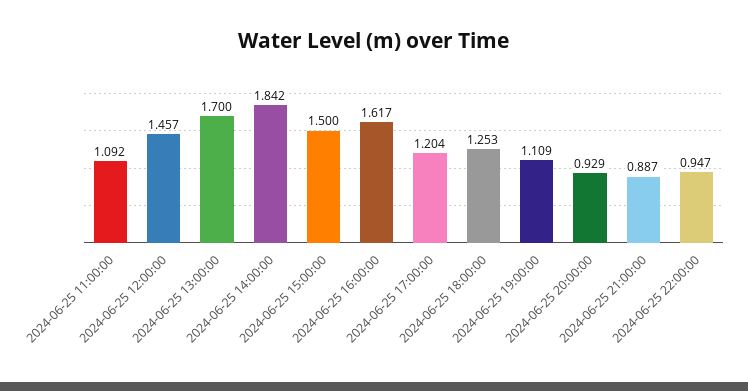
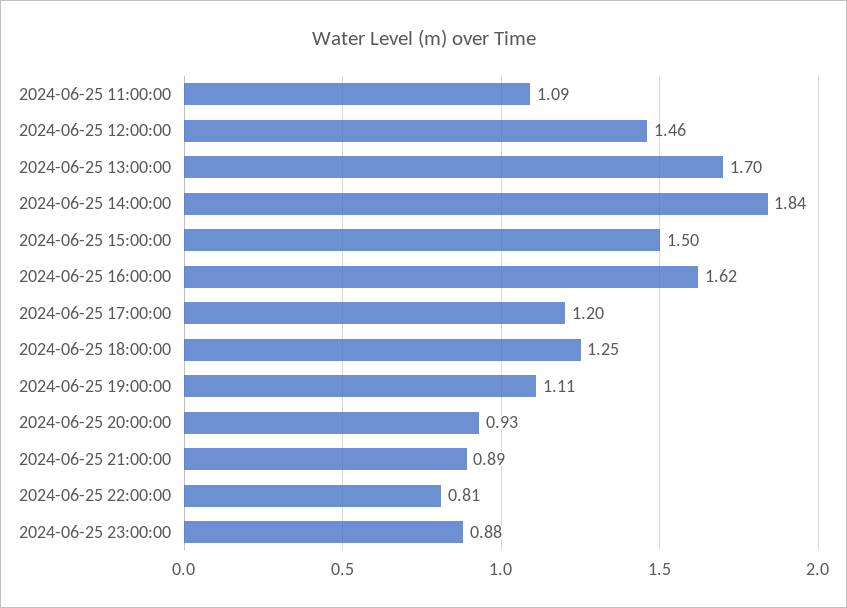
2024-06-25 22:00:00: 0.947 -> 0.81
2024-06-25 23:00:00: none -> 0.88

